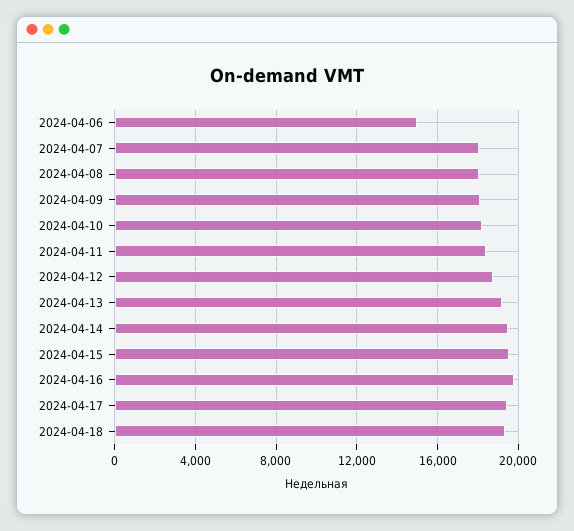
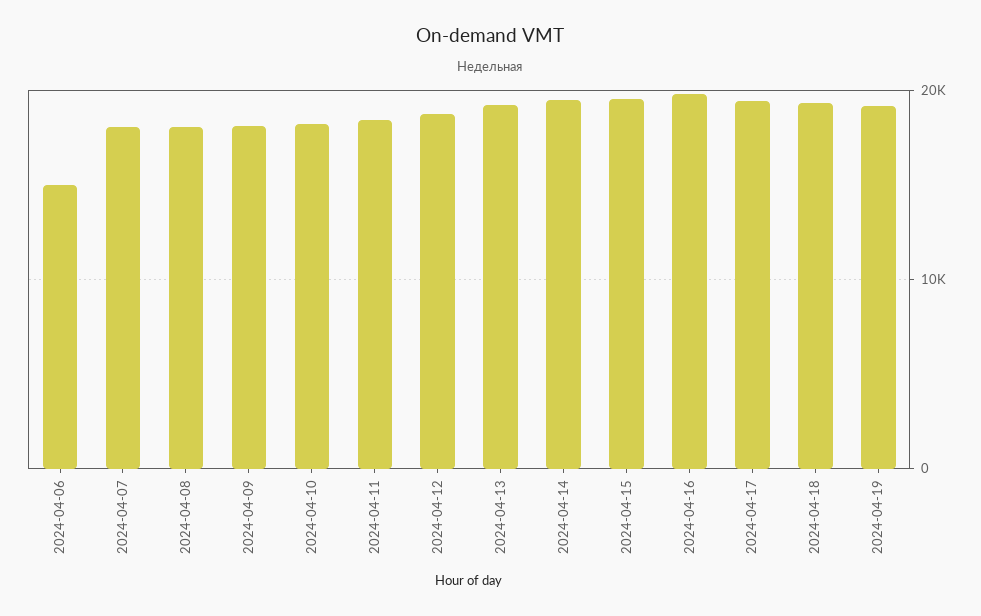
2024-04-19: none -> 19000

